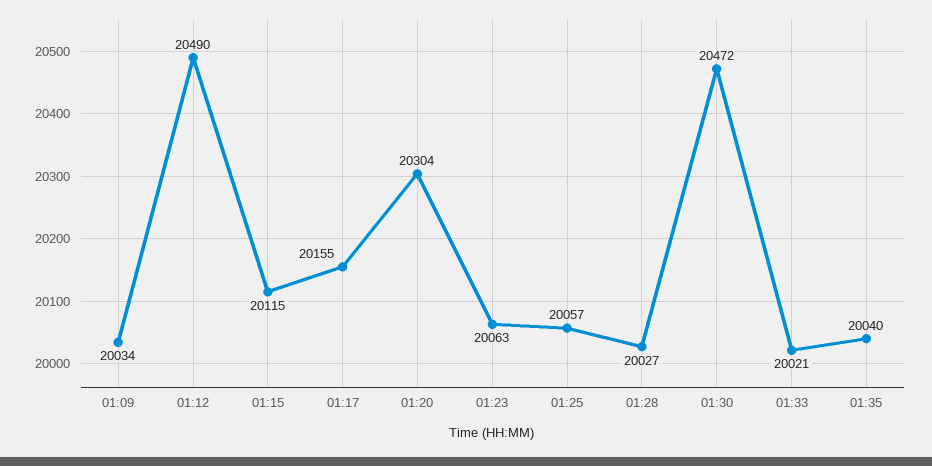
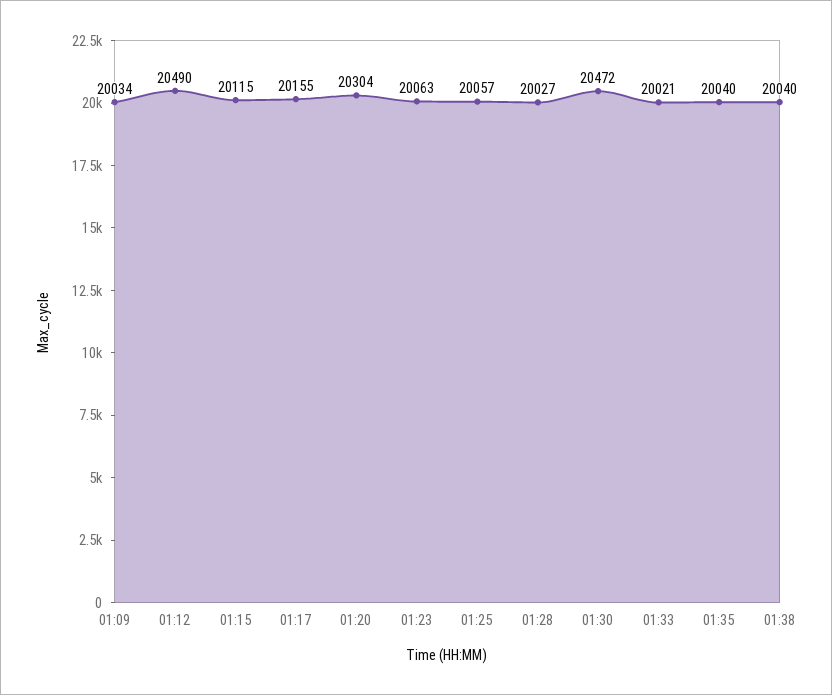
01:38: none -> 20040

